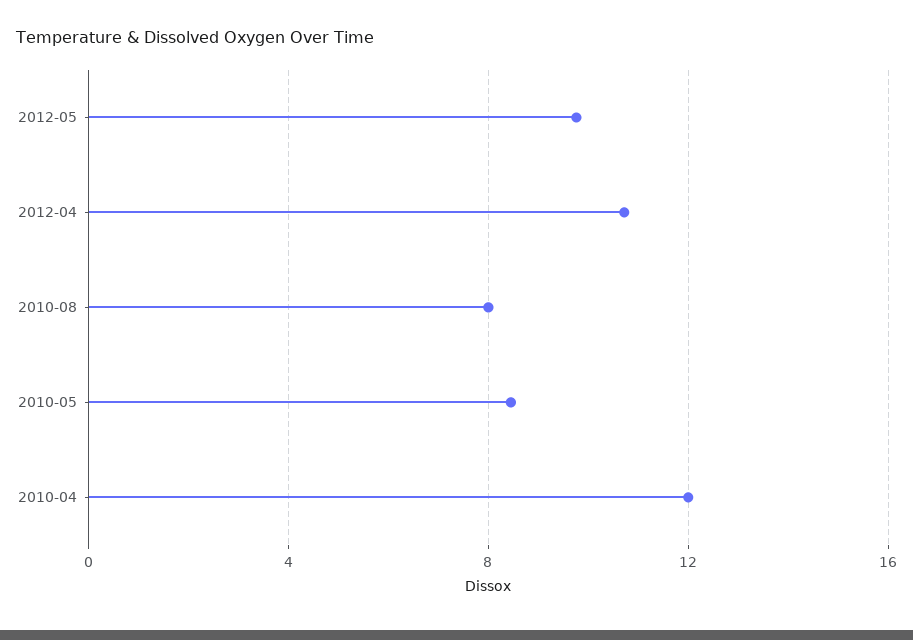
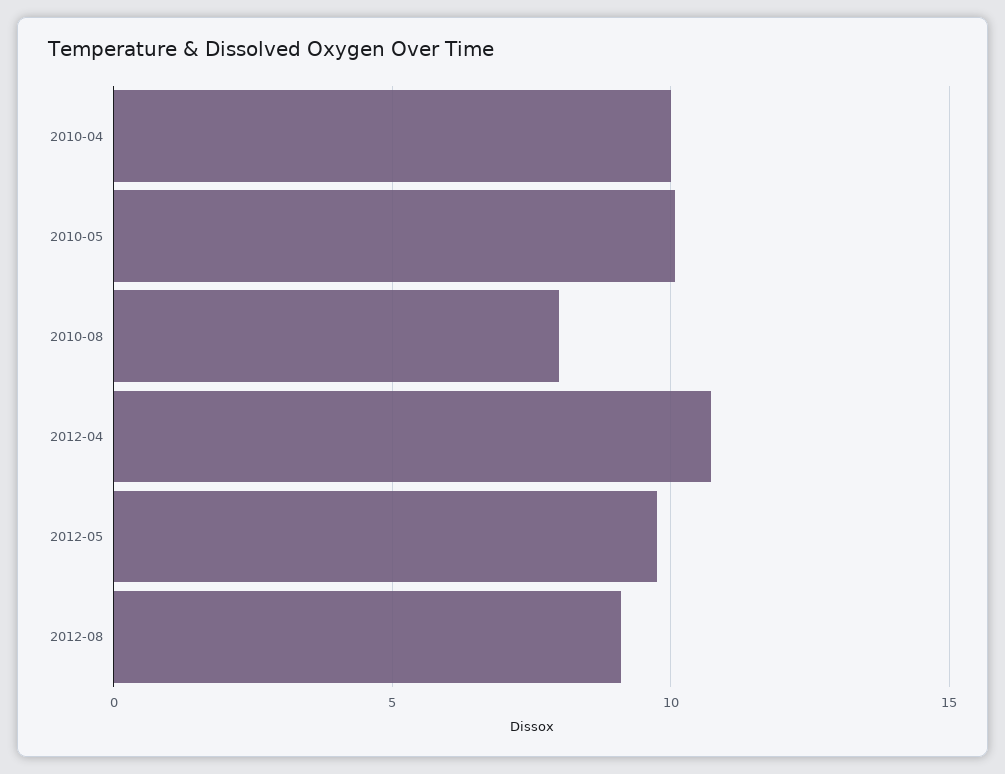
2010-05: 8.5 -> 10
2010-04: 12 -> 10
2012-08: none -> 9

